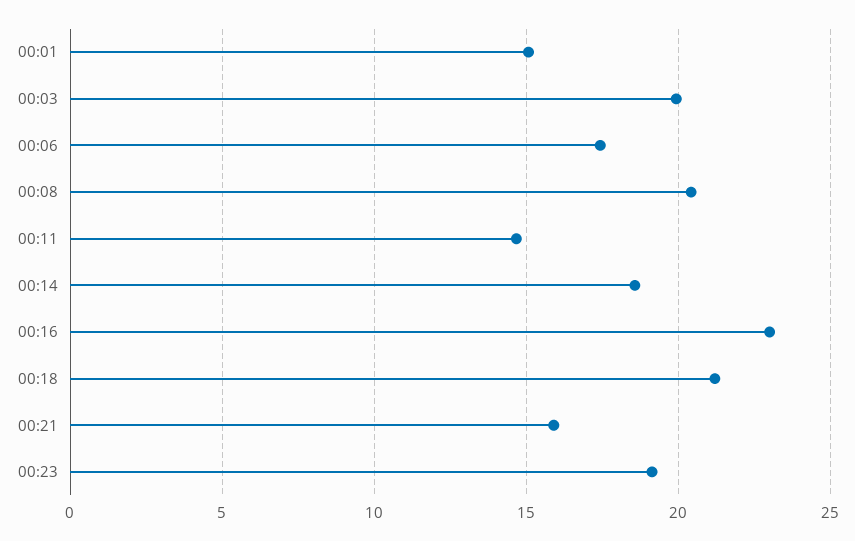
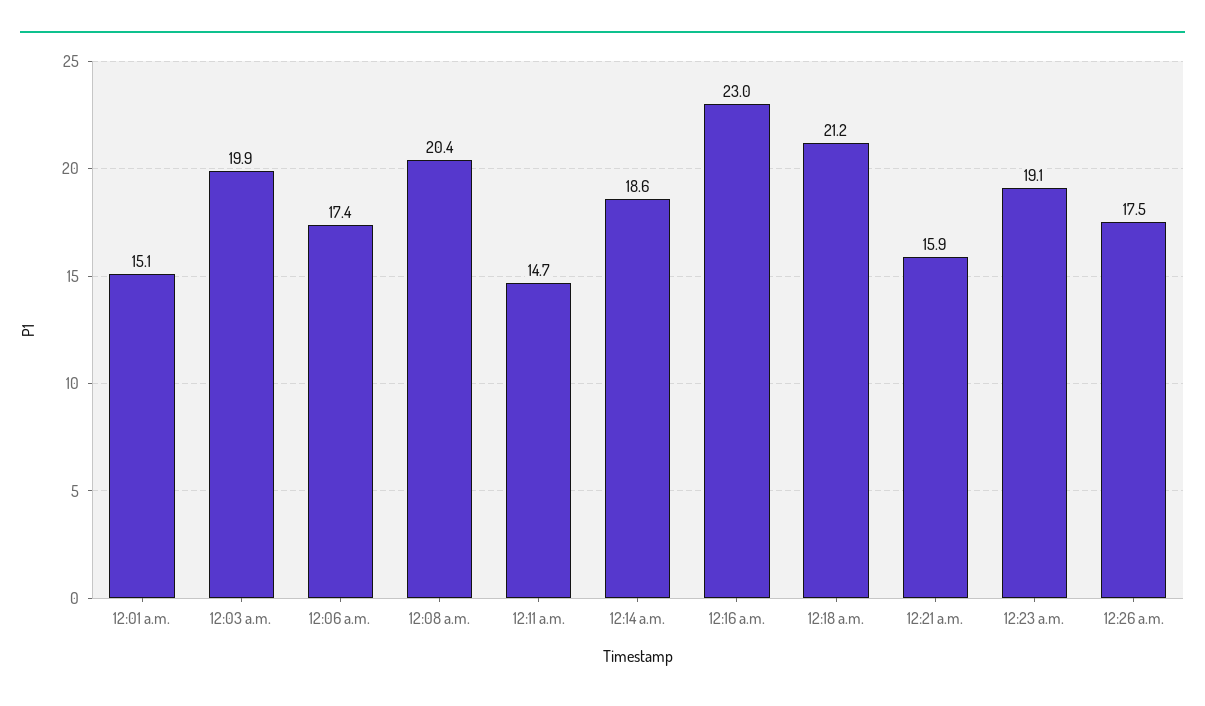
12:26 a.m.: none -> 17.5

